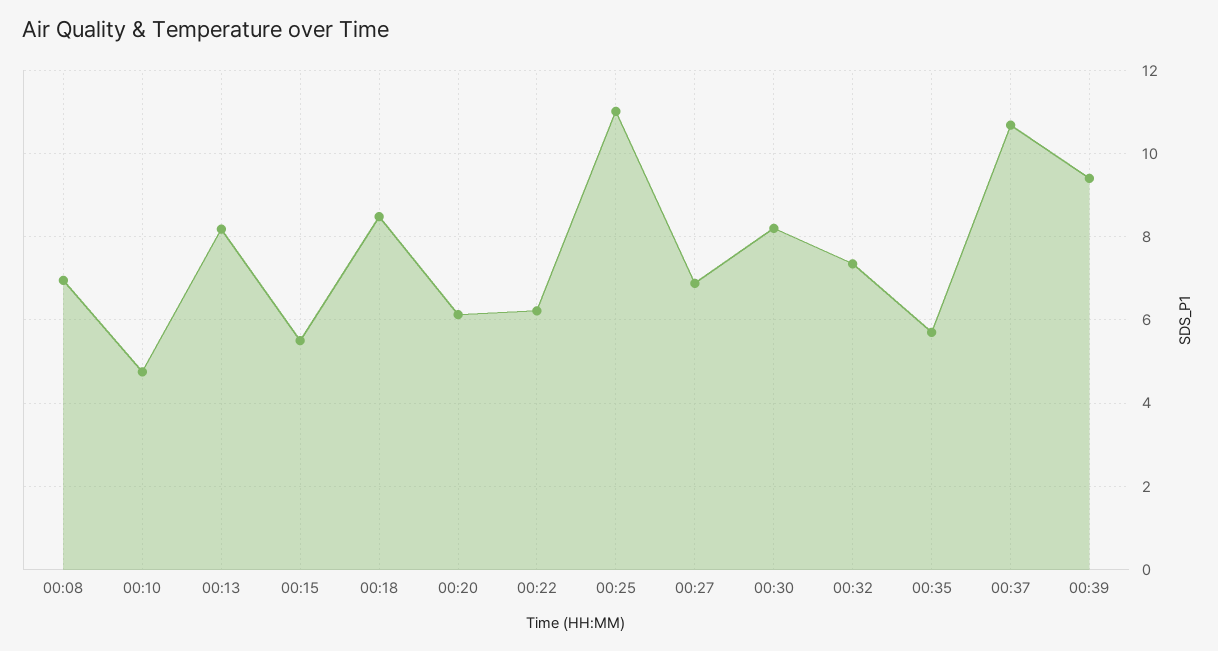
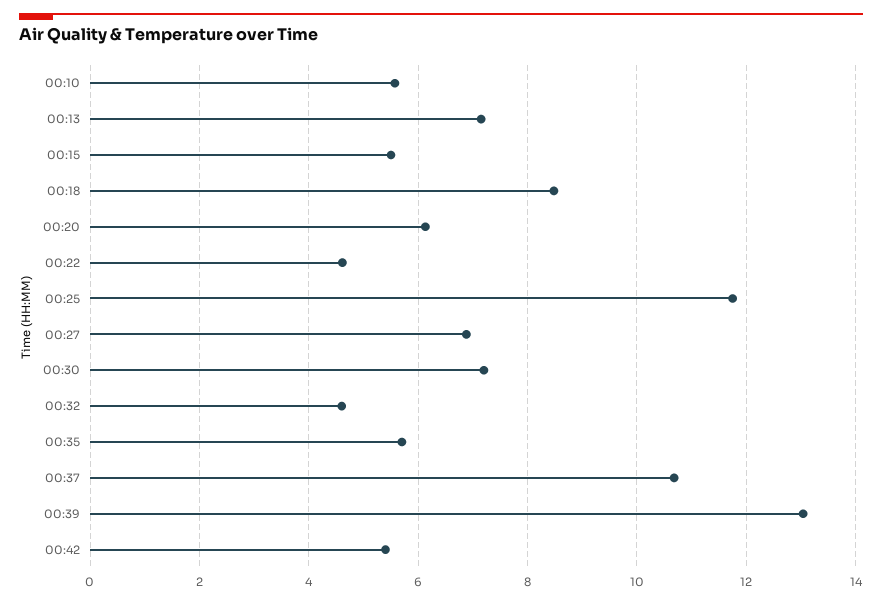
00:08: 7 -> none
00:10: 4.8 -> 5.6
00:13: 8.2 -> 7.2
00:22: 6.2 -> 4.6
00:25: 11 -> 11.8
00:30: 8.2 -> 7.2
00:32: 7.4 -> 4.6
00:39: 9.4 -> 13
00:42: none -> 5.4

